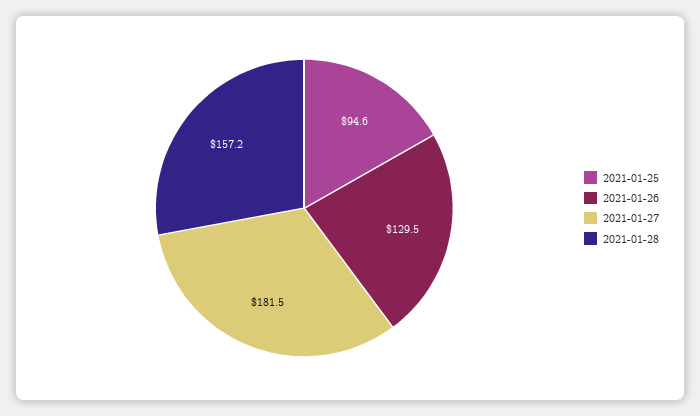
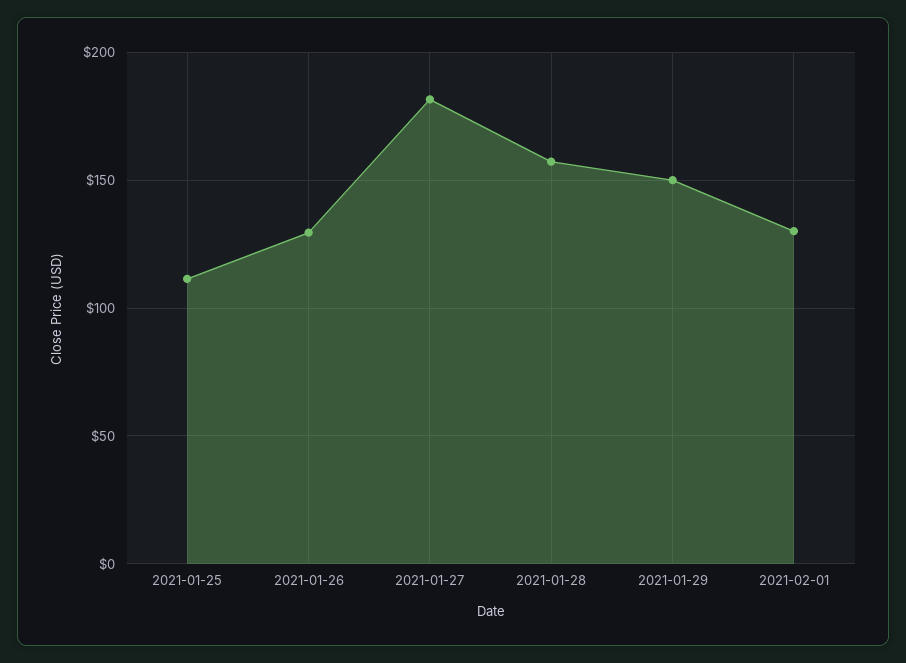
2021-01-25: 94.6 -> 110
2021-01-29: none -> 150
2021-02-01: none -> 130

